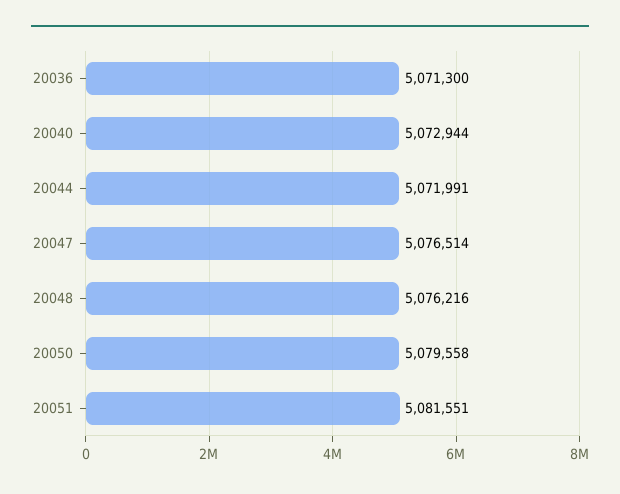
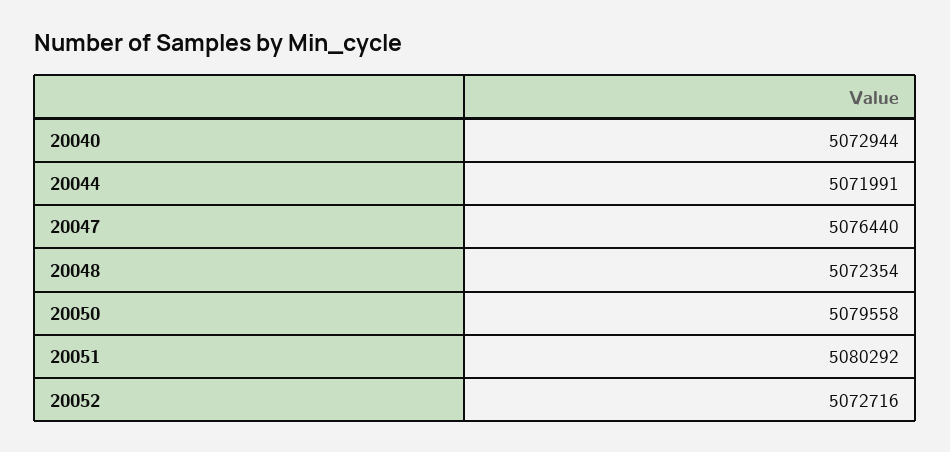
20036: 5071300 -> none
20047: 5076514 -> 5076440
20048: 5076216 -> 5072354
20051: 5081551 -> 5080292
20052: none -> 5072716

